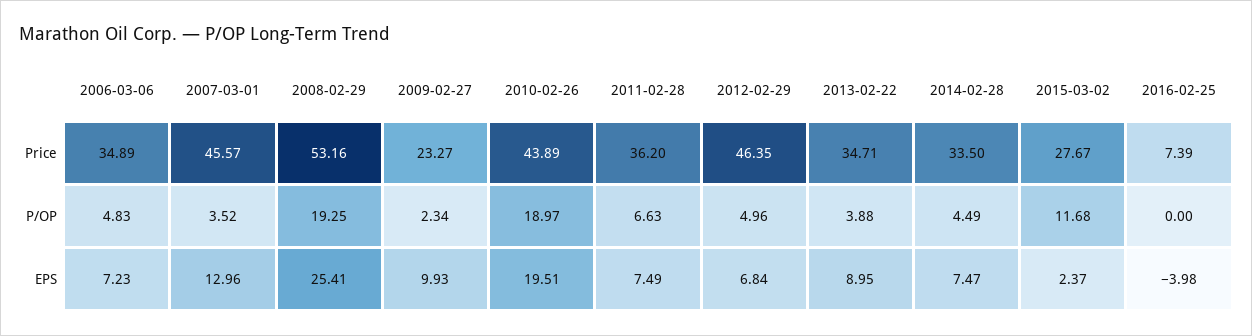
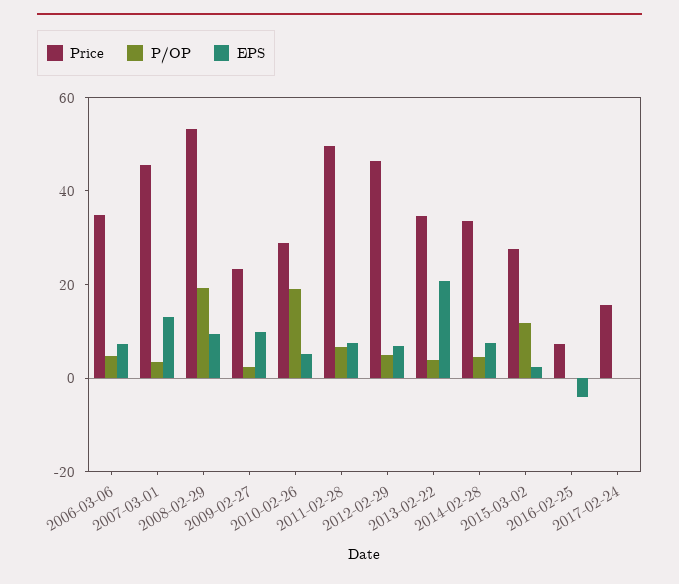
Price, 2010-02-26: 43.89 -> 30
Price, 2011-02-28: 36.2 -> 50
EPS, 2008-02-29: 25.41 -> 10
EPS, 2010-02-26: 19.51 -> 5
EPS, 2013-02-22: 8.95 -> 20
Price, 2017-02-24: none -> 15
P/OP, 2017-02-24: none -> 0
EPS, 2017-02-24: none -> 0

